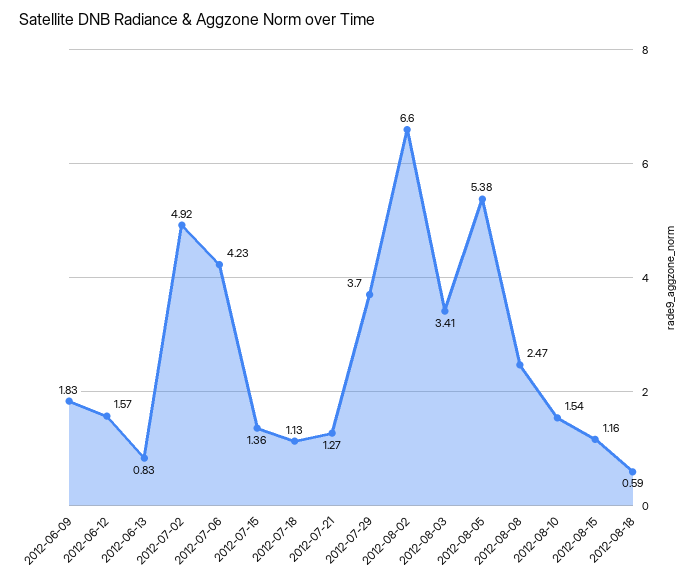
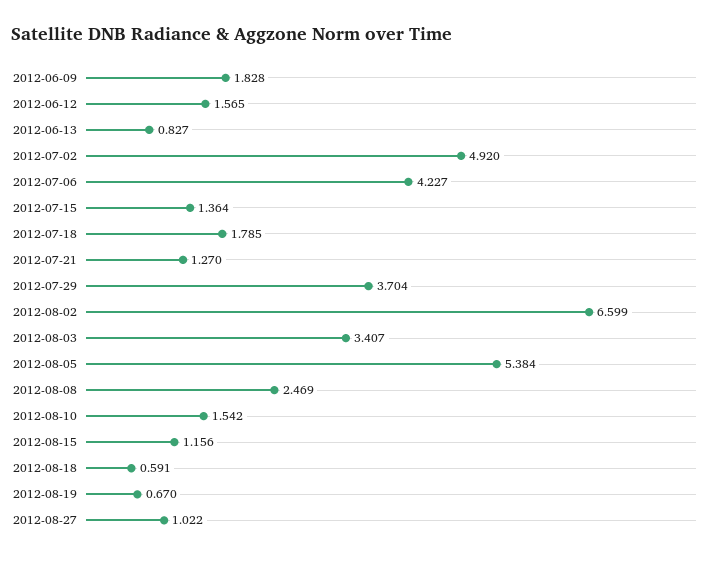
2012-07-18: 1.13 -> 1.785
2012-08-19: none -> 0.67
2012-08-27: none -> 1.022

